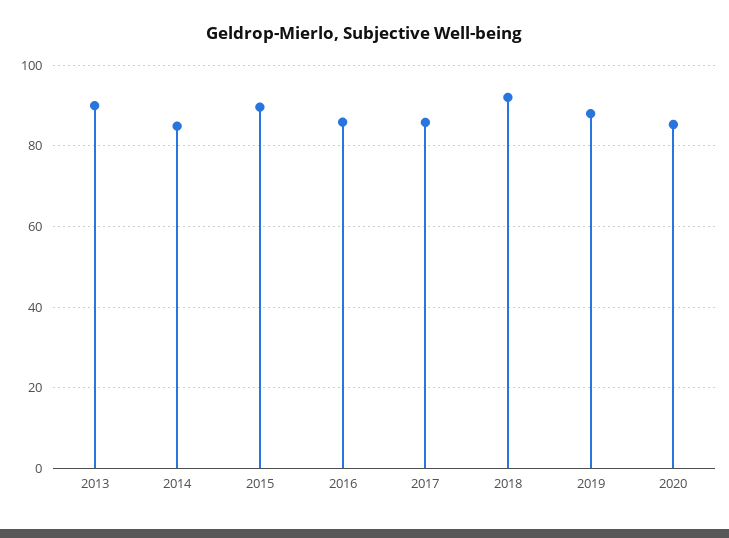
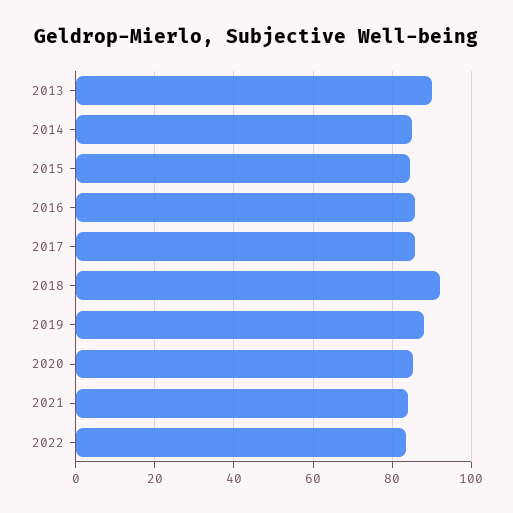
2015: 90 -> 84
2021: none -> 84
2022: none -> 84

